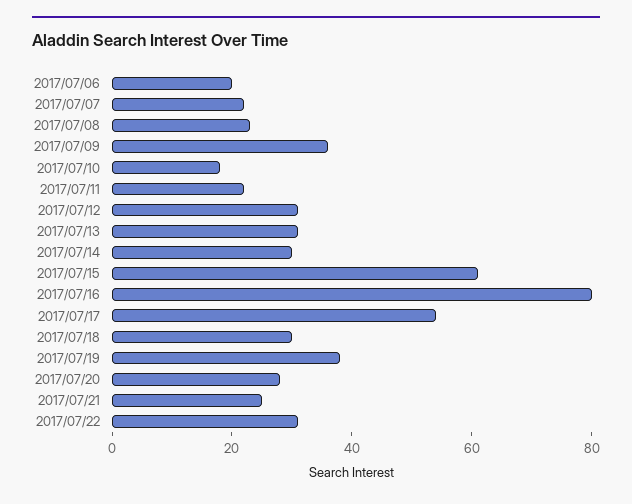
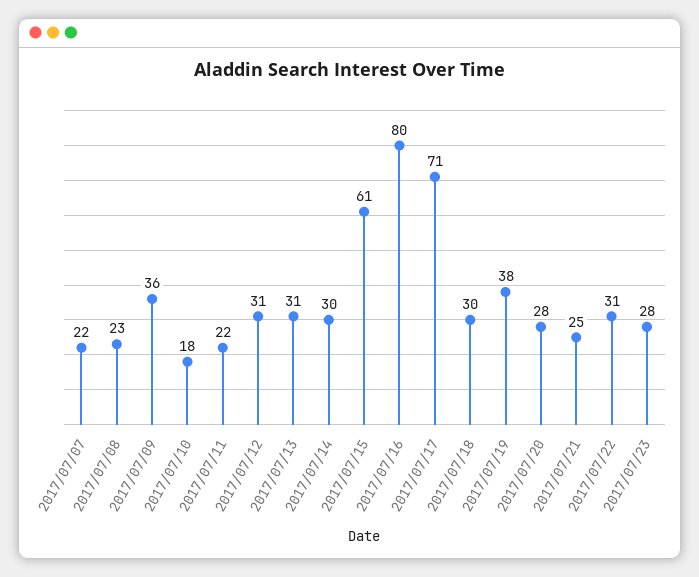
2017/07/06: 20 -> none
2017/07/17: 55 -> 71
2017/07/23: none -> 28

